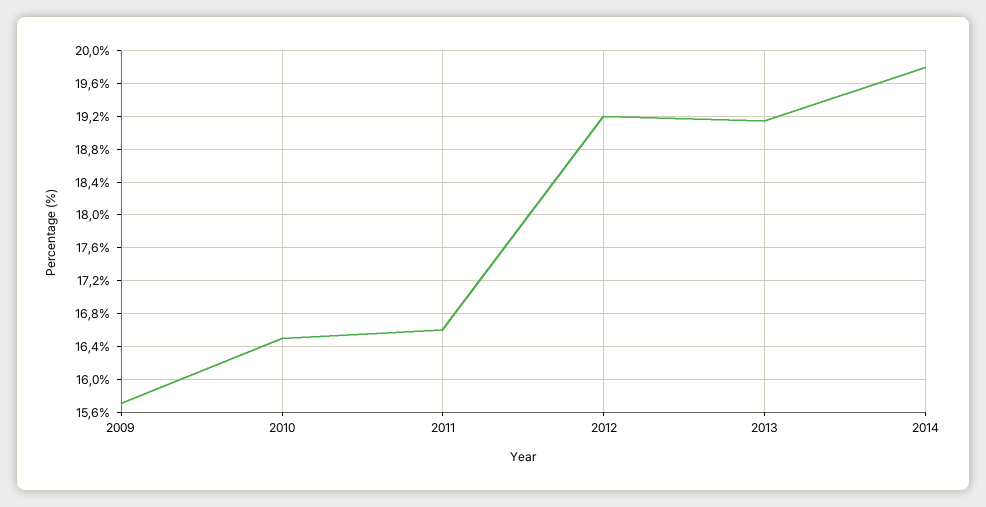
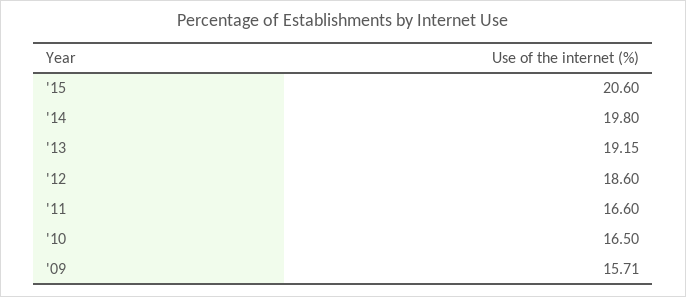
2012: 19.2 -> 18.6
'15: none -> 20.6

